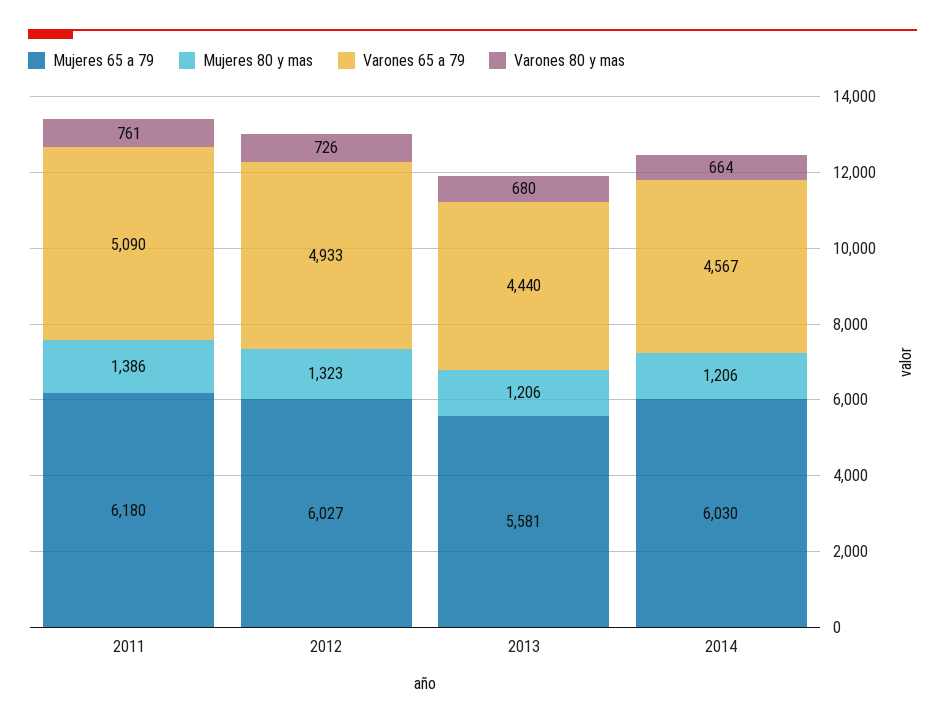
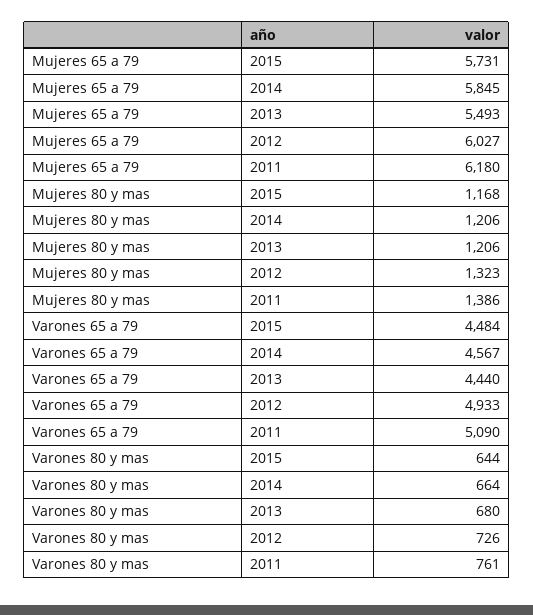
Mujeres 65 a 79, 2013: 5581 -> 5493
Mujeres 65 a 79, 2014: 6030 -> 5845
Mujeres 65 a 79, 2015: none -> 5731
Mujeres 80 y mas, 2015: none -> 1168
Varones 65 a 79, 2015: none -> 4484
Varones 80 y mas, 2015: none -> 644

